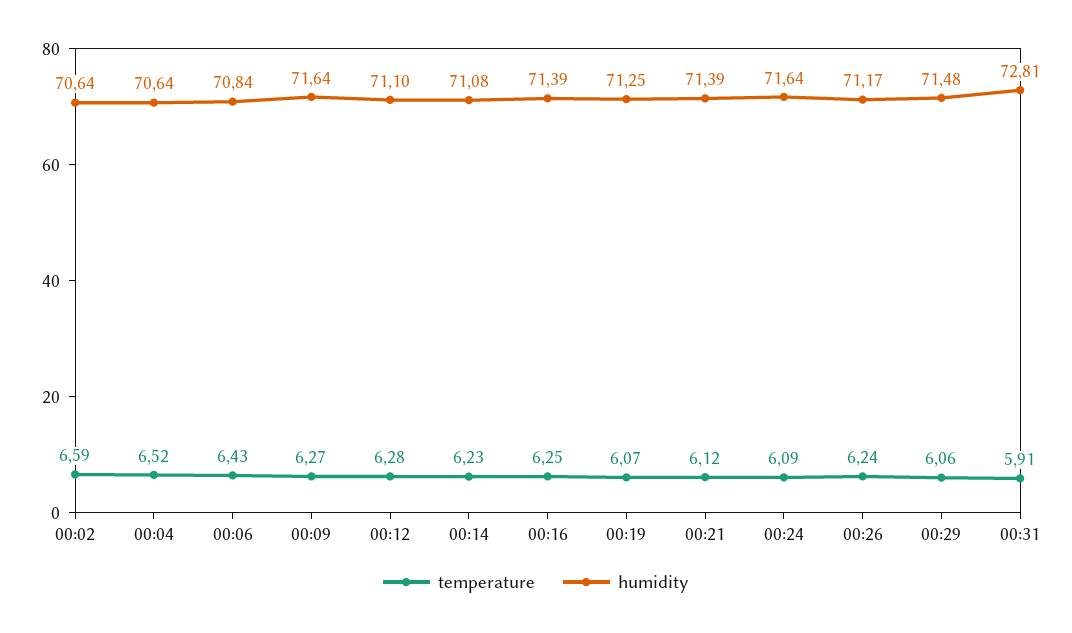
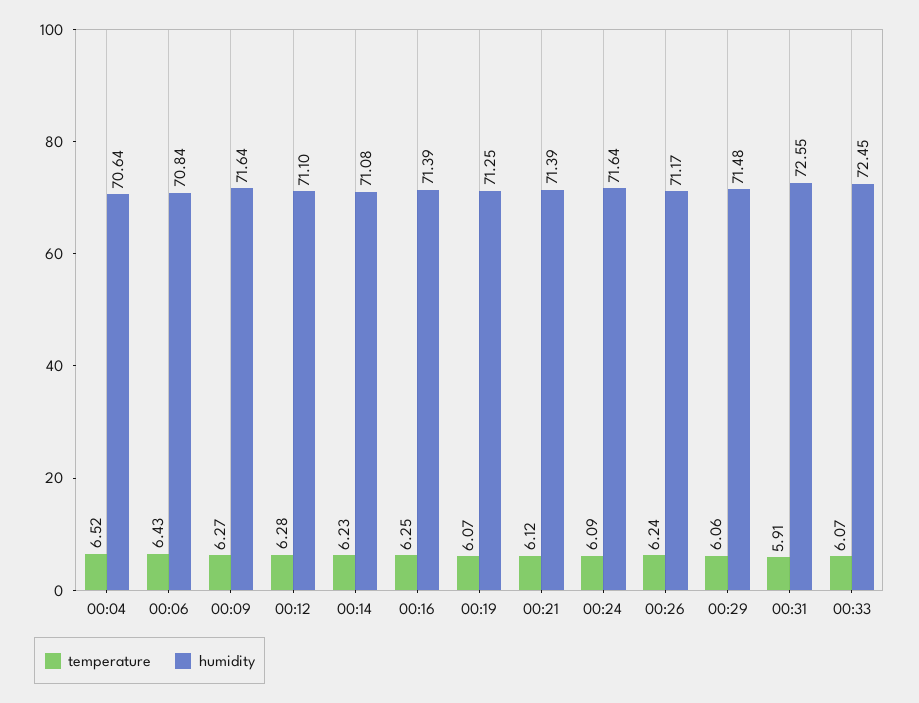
temperature, 00:02: 6.59 -> none
humidity, 00:02: 70.64 -> none
humidity, 00:31: 72.81 -> 72.55
temperature, 00:33: none -> 6.07
humidity, 00:33: none -> 72.45

